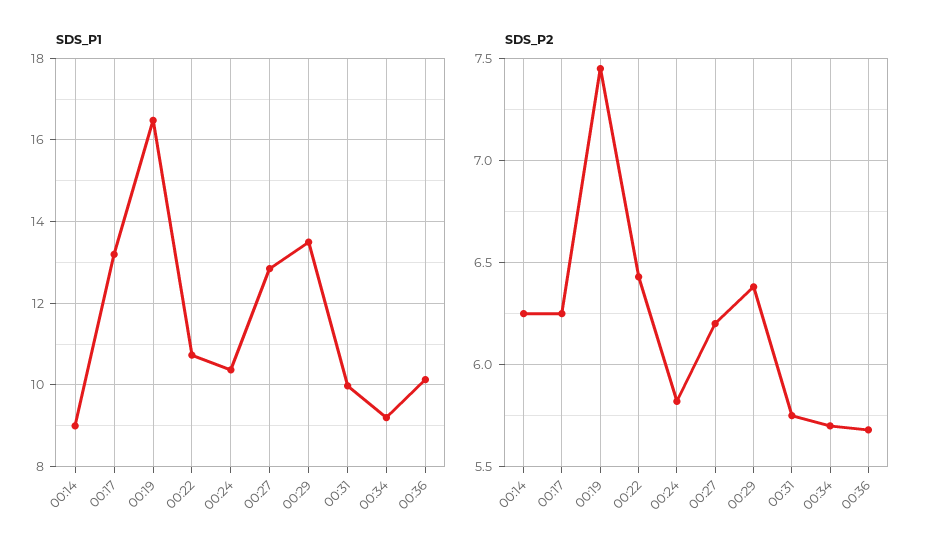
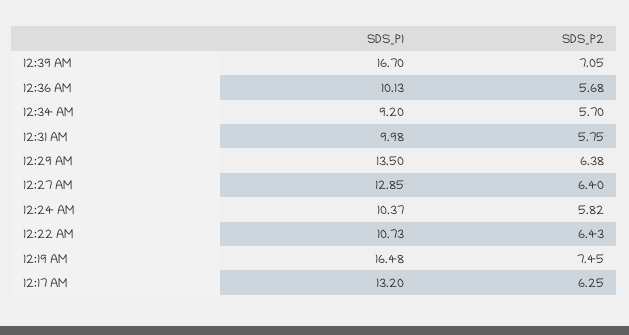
SDS_P1, 00:14: 9 -> none
SDS_P2, 00:14: 6.25 -> none
SDS_P2, 00:27: 6.2 -> 6.4
SDS_P1, 12:39 AM: none -> 16.7
SDS_P2, 12:39 AM: none -> 7.05

